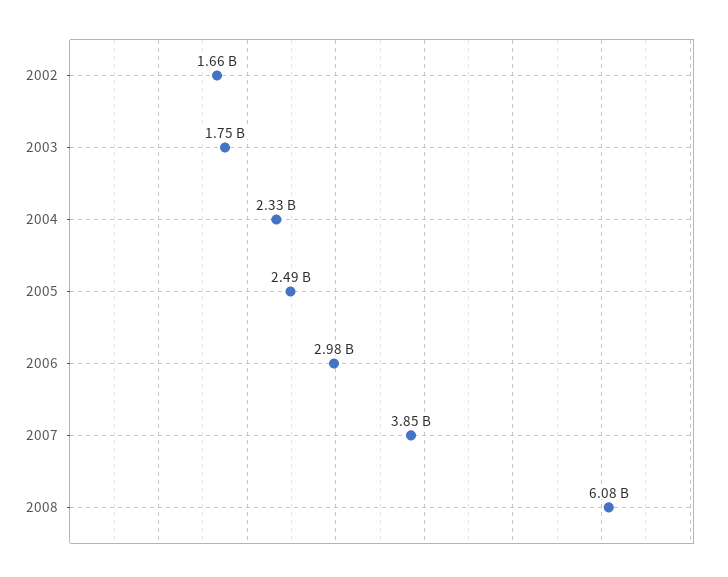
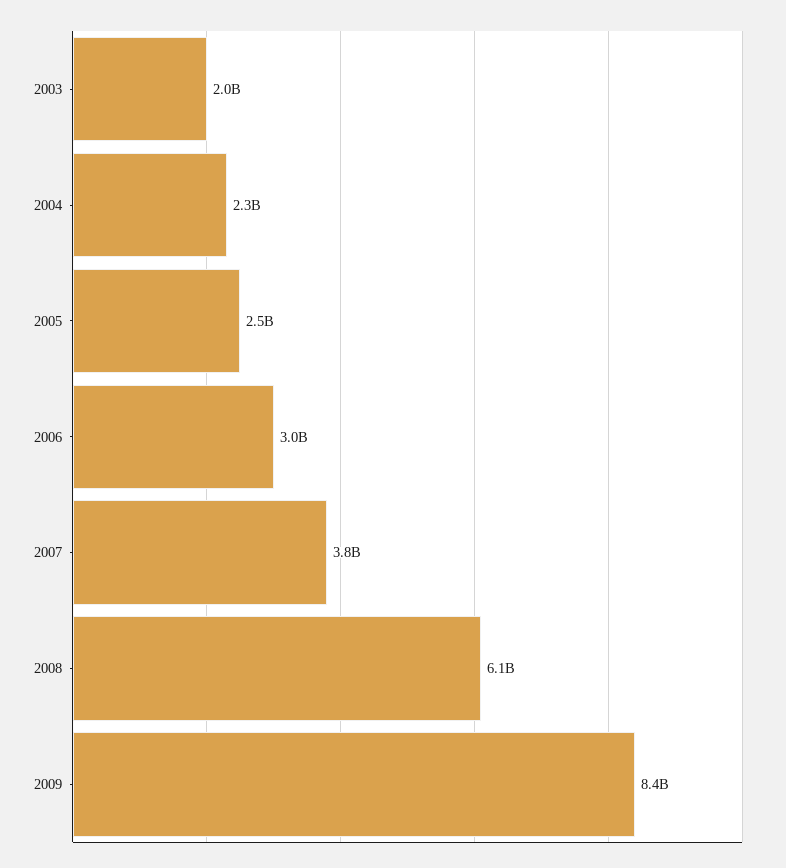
2002: 1660000000 -> none
2003: 1750000000 -> 2000000000
2009: none -> 8400000000

